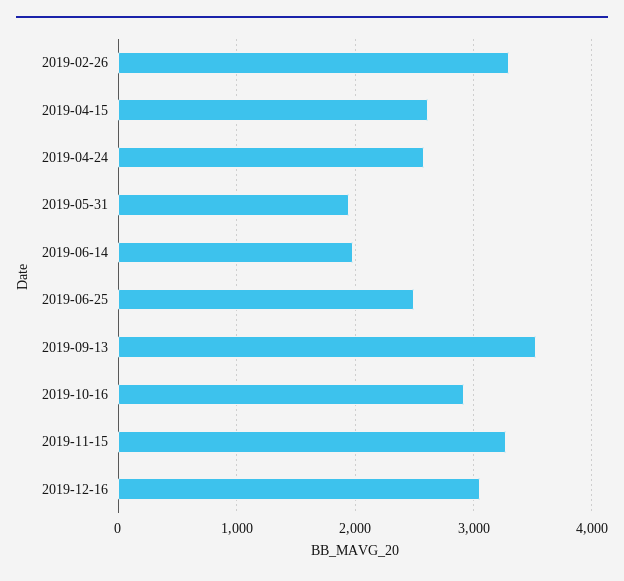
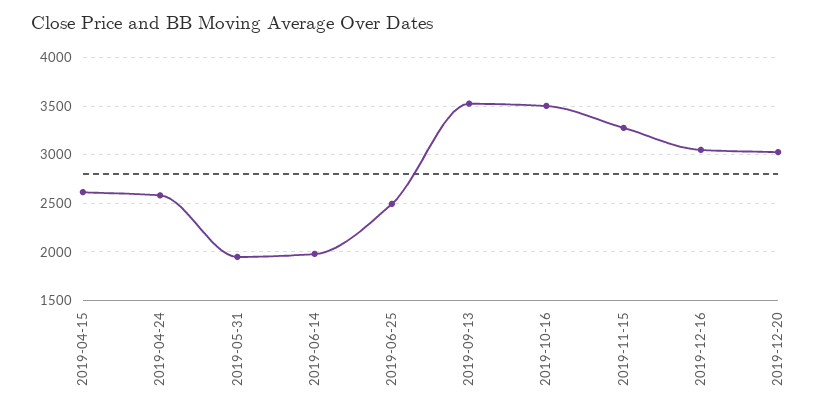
2019-02-26: 3300 -> none
2019-10-16: 2900 -> 3500
2019-12-20: none -> 3000

